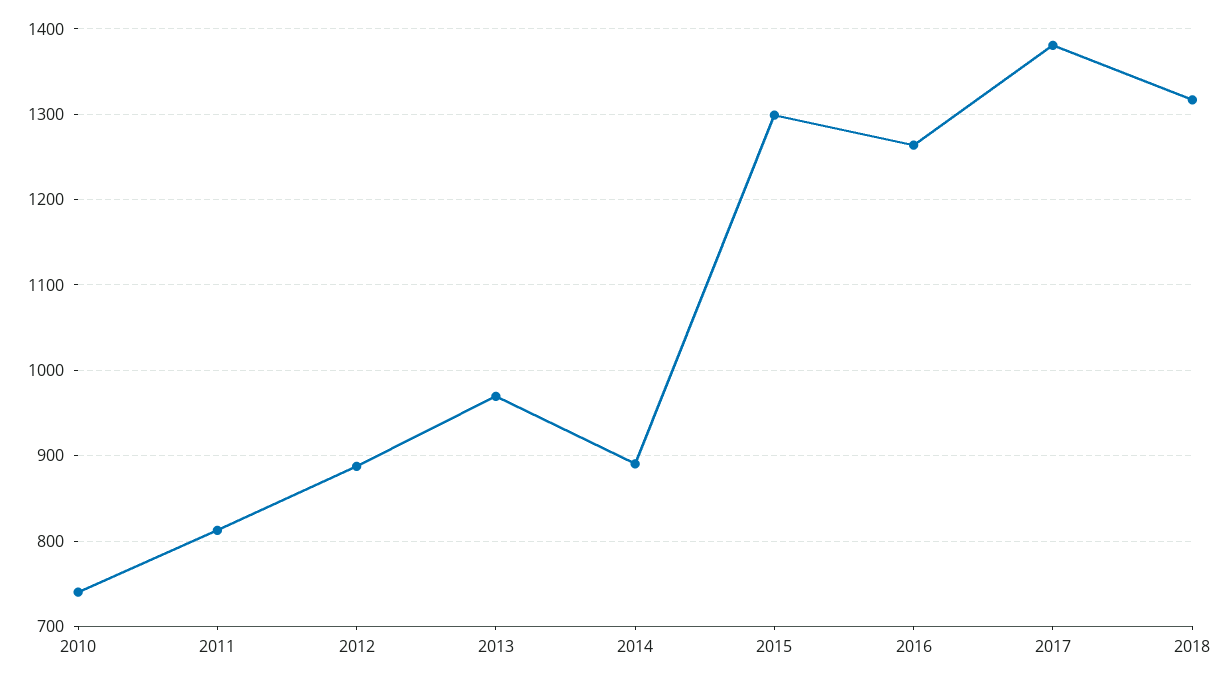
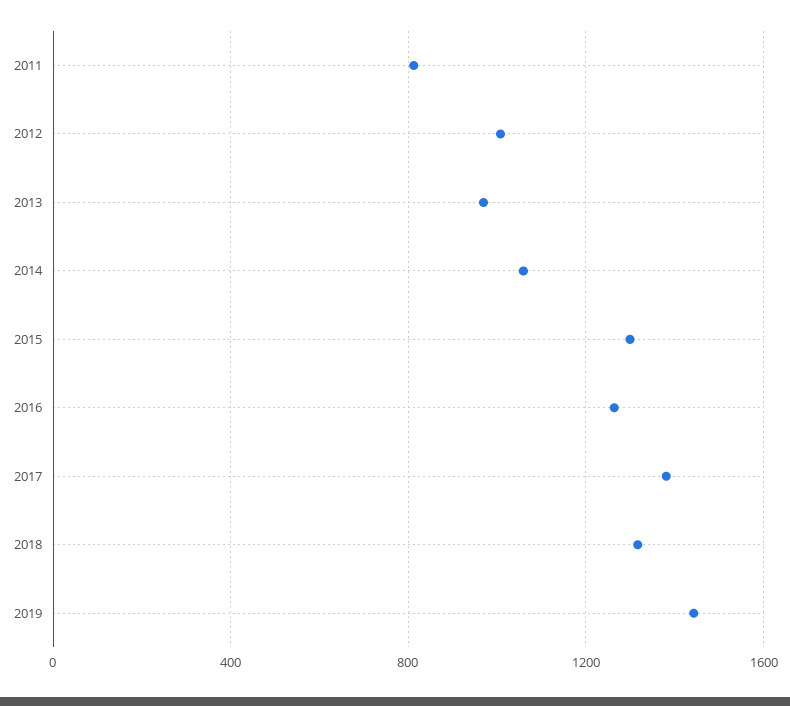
2010: 740 -> none
2012: 890 -> 1000
2014: 890 -> 1050
2019: none -> 1450

